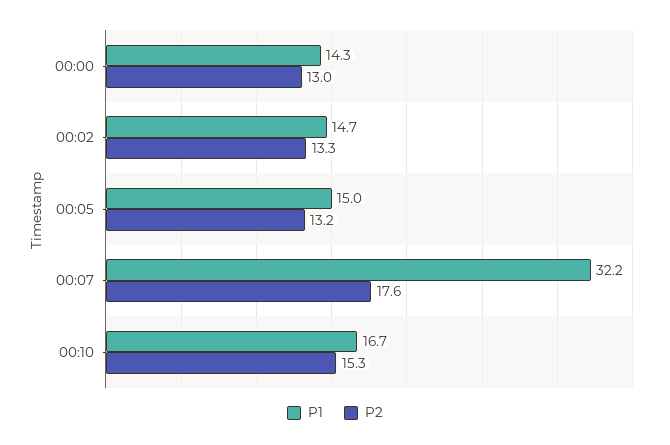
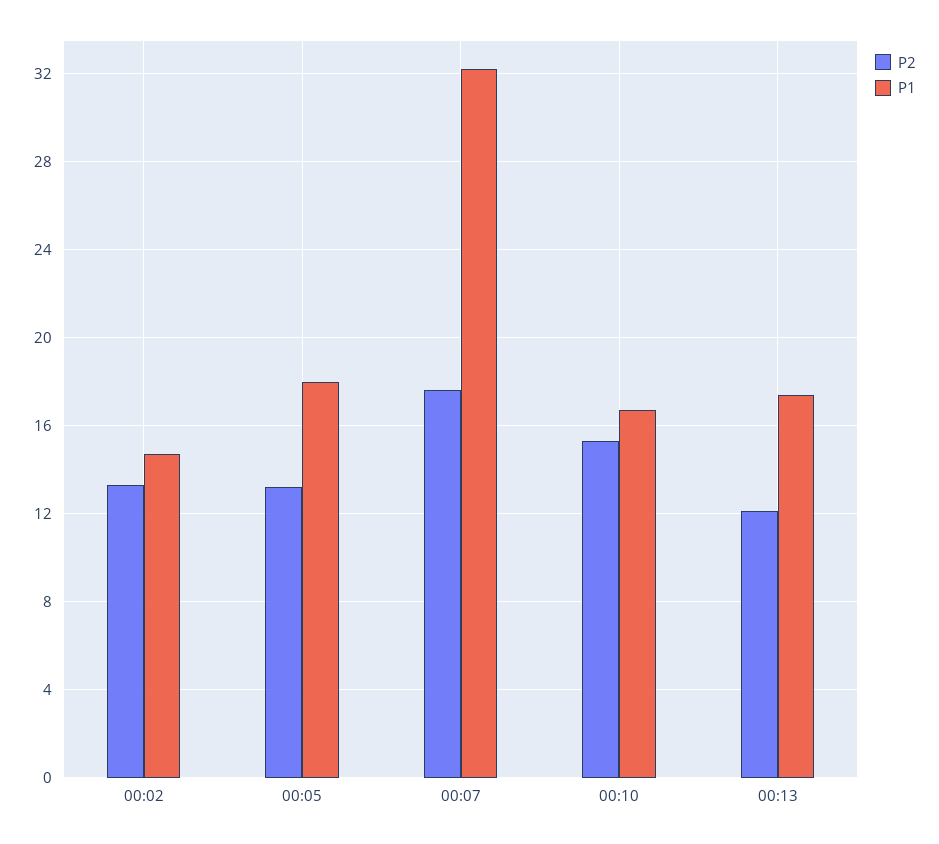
P1, 00:00: 14.3 -> none
P2, 00:00: 13 -> none
P1, 00:05: 15 -> 18
P2, 00:13: none -> 12
P1, 00:13: none -> 17.5

